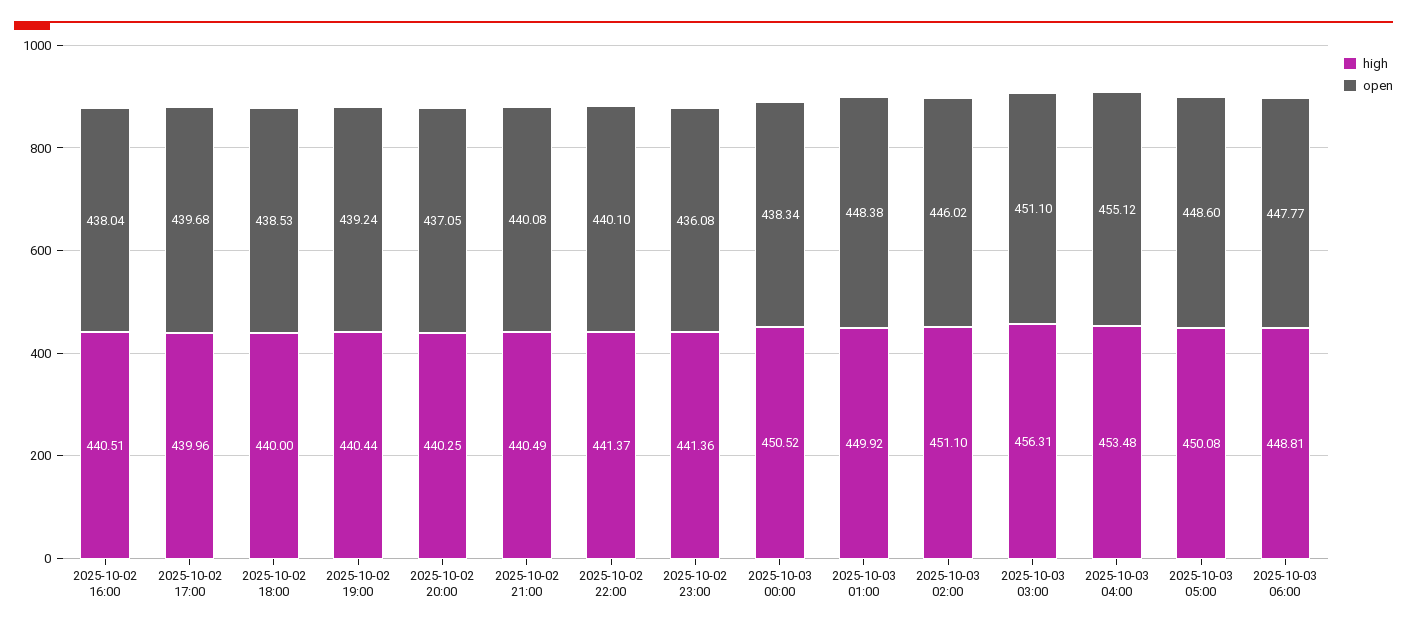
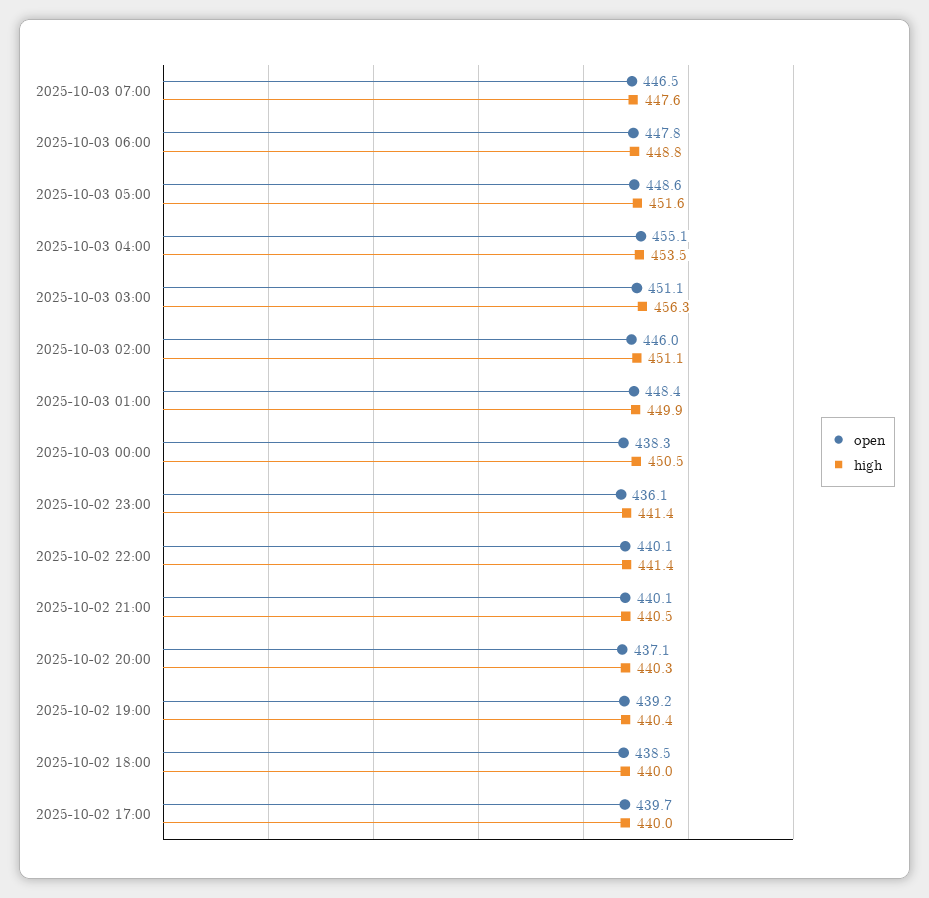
high, 2025-10-02 16:00: 440.51 -> none
open, 2025-10-02 16:00: 438.04 -> none
high, 2025-10-03 05:00: 450.08 -> 451.6
open, 2025-10-03 07:00: none -> 446.5
high, 2025-10-03 07:00: none -> 447.6

